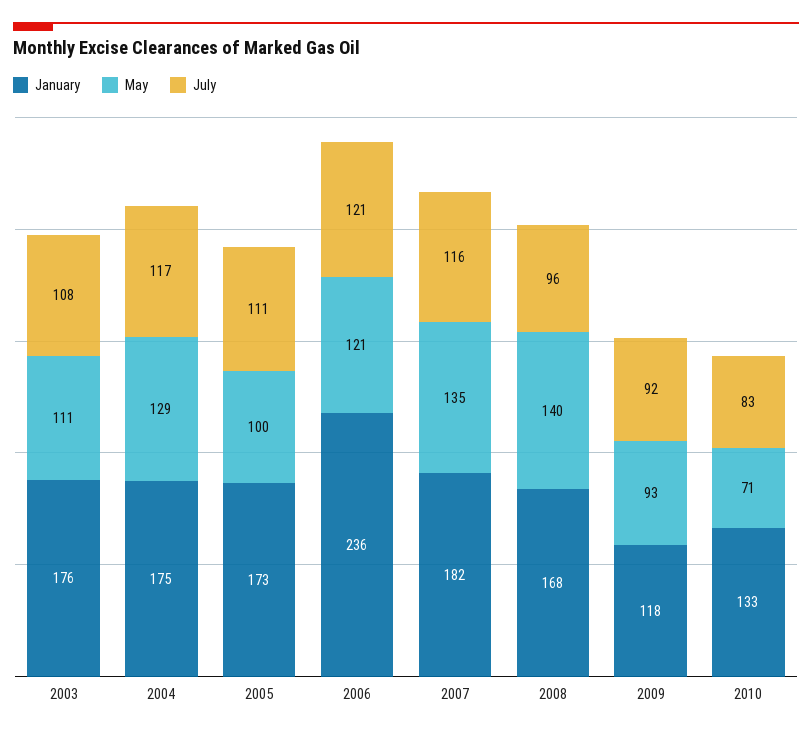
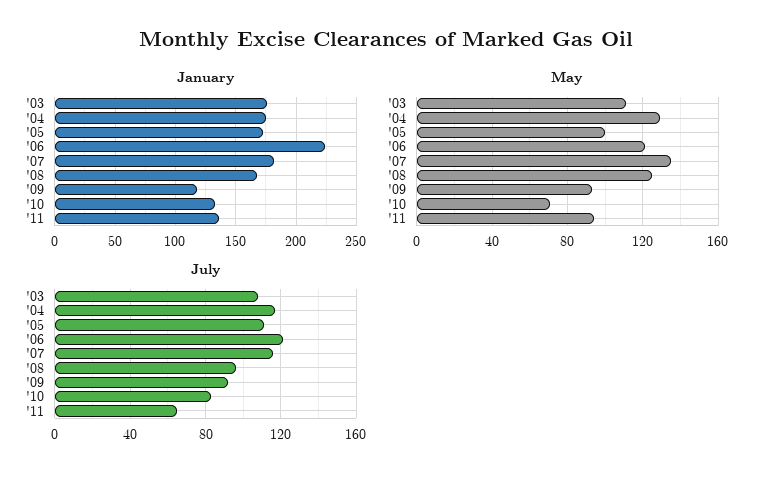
January, 2006: 236 -> 225
May, 2008: 140 -> 125
January, '11: none -> 135
May, '11: none -> 95
July, '11: none -> 65

